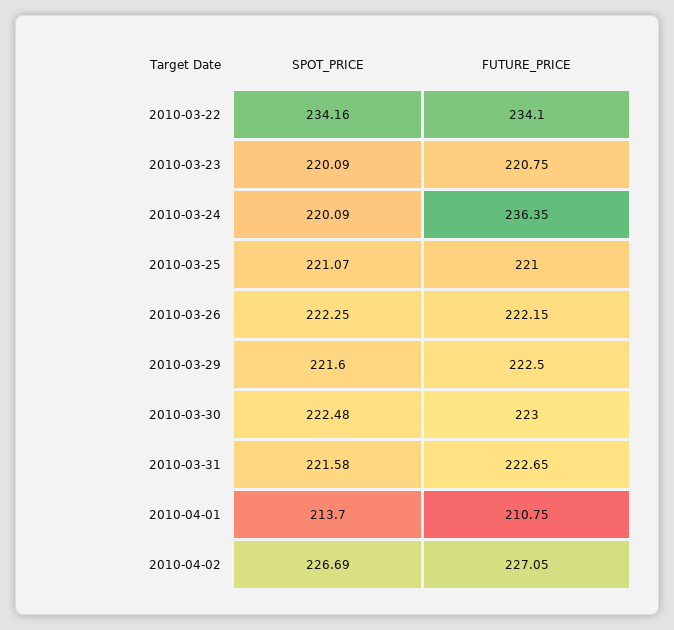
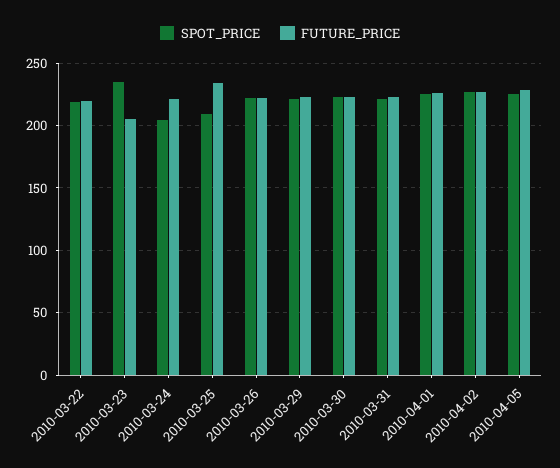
SPOT_PRICE, 2010-03-22: 234.16 -> 220
FUTURE_PRICE, 2010-03-22: 234.1 -> 220
SPOT_PRICE, 2010-03-23: 220.09 -> 235
FUTURE_PRICE, 2010-03-23: 220.75 -> 205
SPOT_PRICE, 2010-03-24: 220.09 -> 205
FUTURE_PRICE, 2010-03-24: 236.35 -> 220
SPOT_PRICE, 2010-03-25: 221.07 -> 210
FUTURE_PRICE, 2010-03-25: 221 -> 235
SPOT_PRICE, 2010-04-01: 213.7 -> 225
FUTURE_PRICE, 2010-04-01: 210.75 -> 225
SPOT_PRICE, 2010-04-05: none -> 225
FUTURE_PRICE, 2010-04-05: none -> 230

